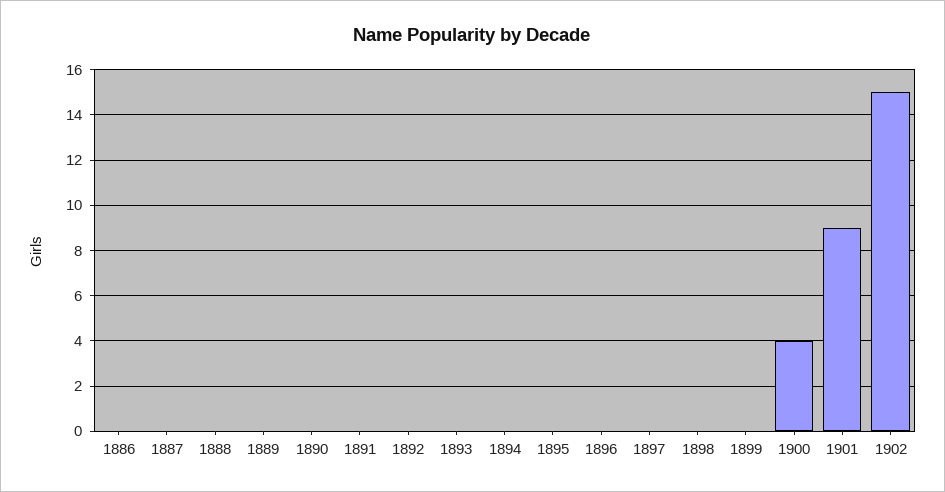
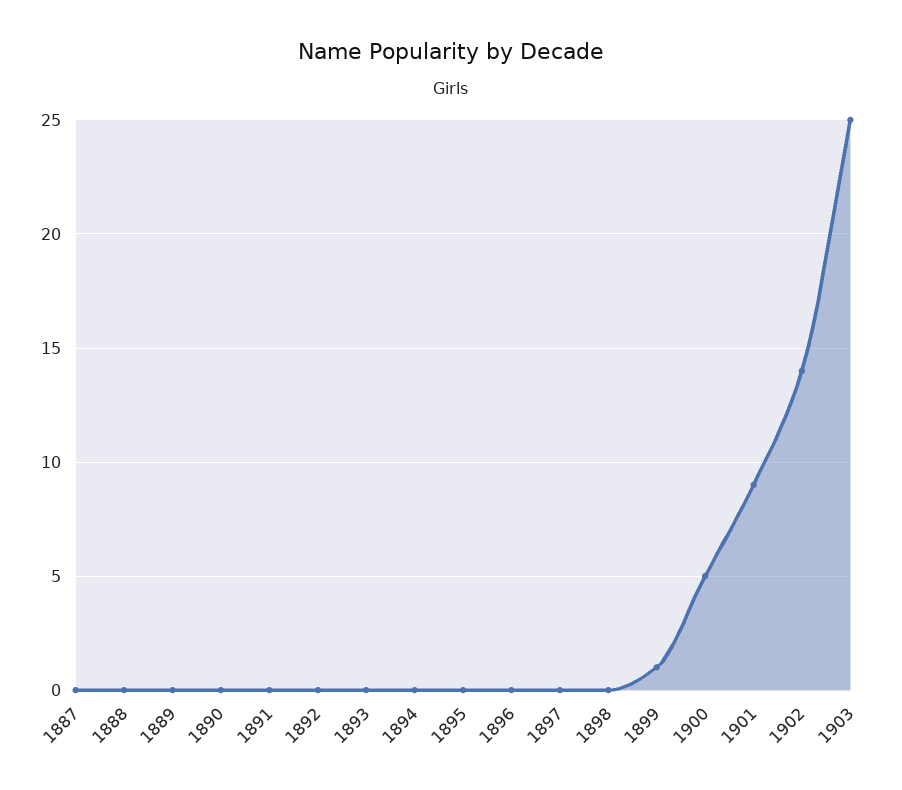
1886: 0 -> none
1899: 0 -> 1
1900: 4 -> 5
1902: 15 -> 14
1903: none -> 25

